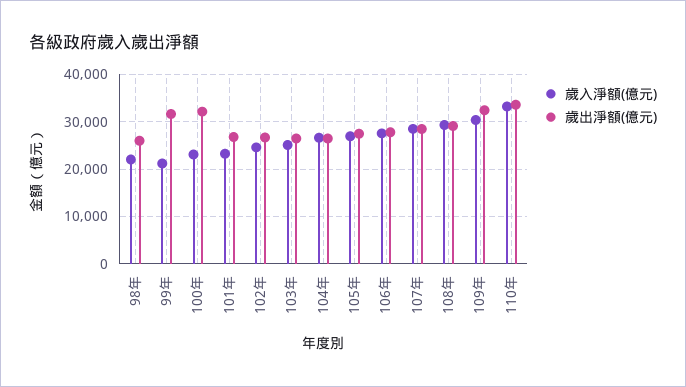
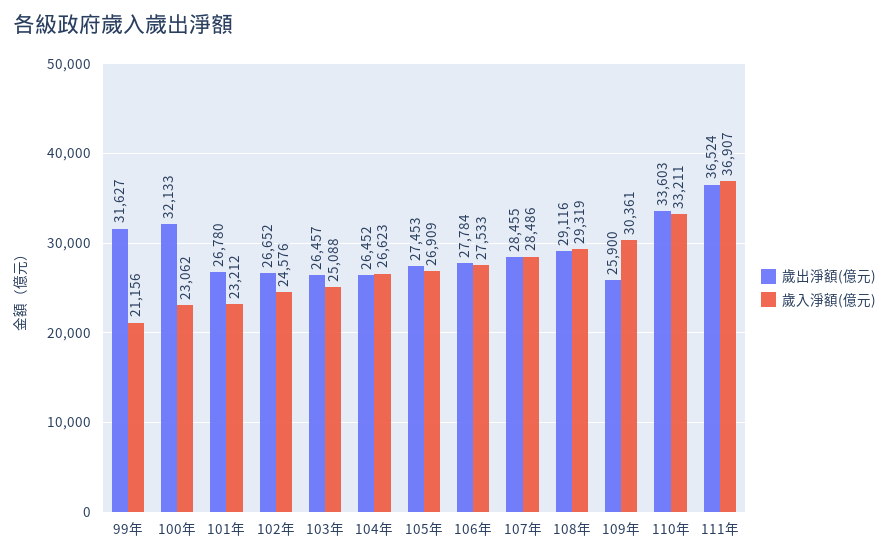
歲入淨額(億元), 98年: 22000 -> none
歲出淨額(億元), 98年: 26000 -> none
歲出淨額(億元), 109年: 32000 -> 25900
歲出淨額(億元), 111年: none -> 36524
歲入淨額(億元), 111年: none -> 36907

